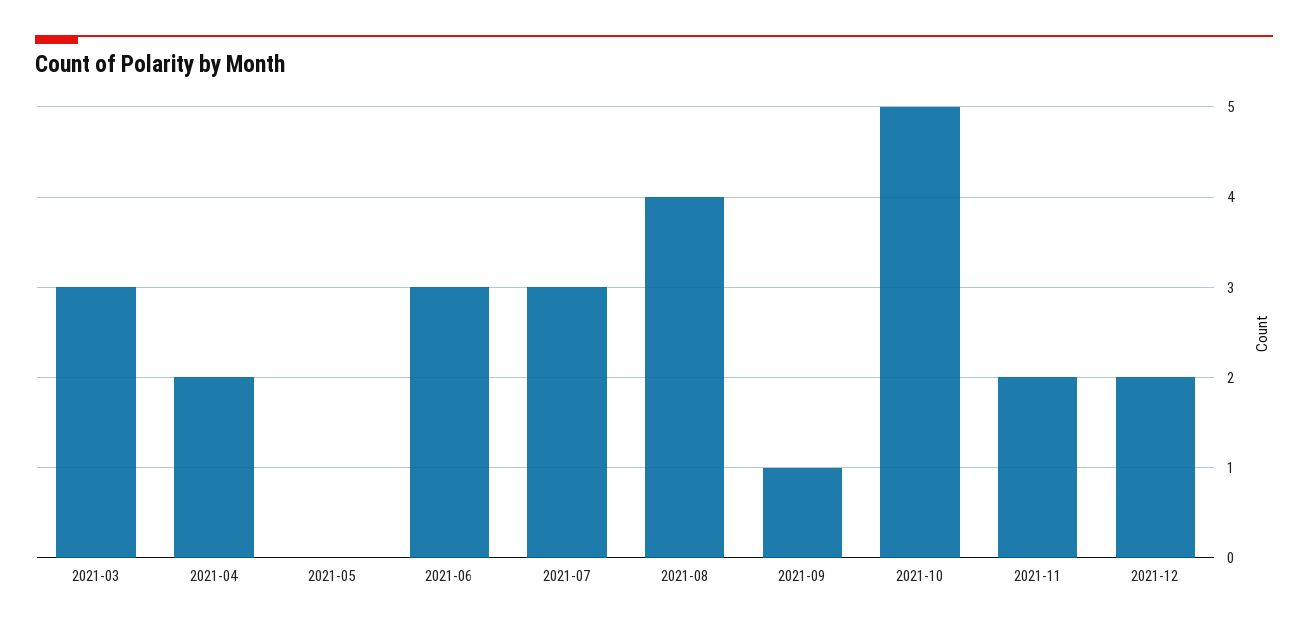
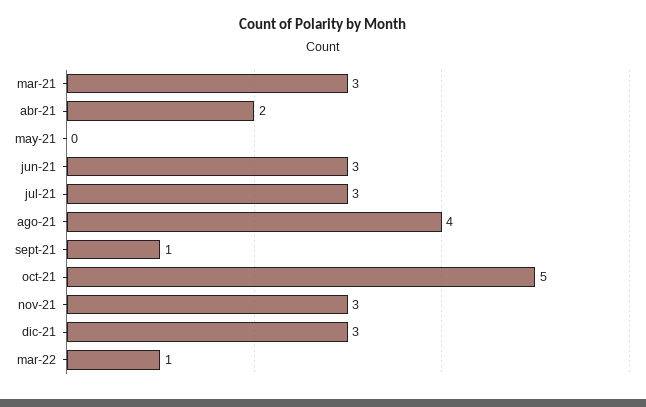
2021-11: 2 -> 3
2021-12: 2 -> 3
mar-22: none -> 1

